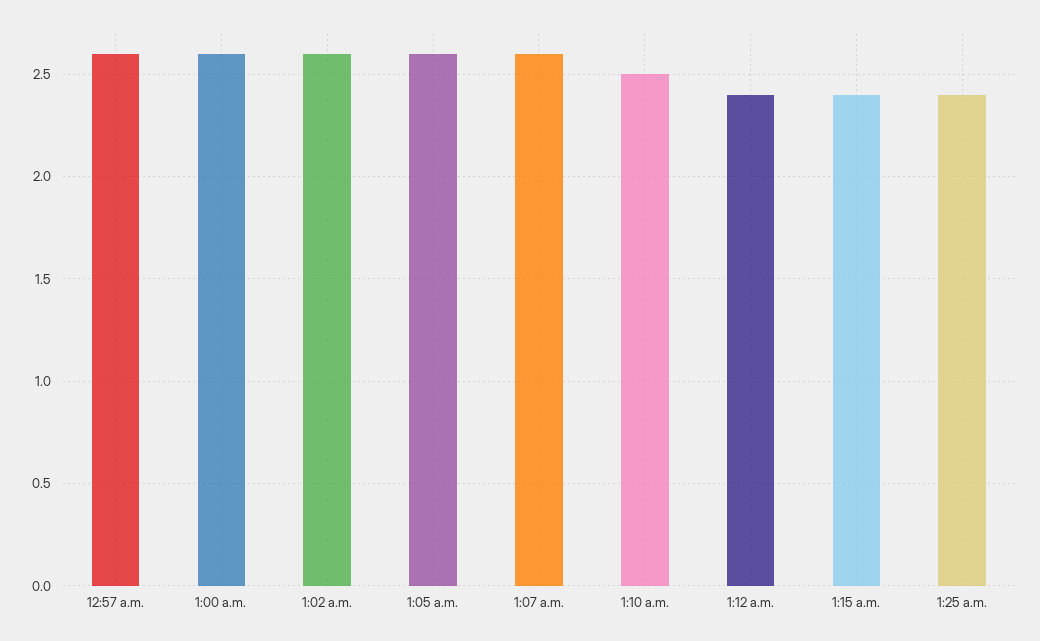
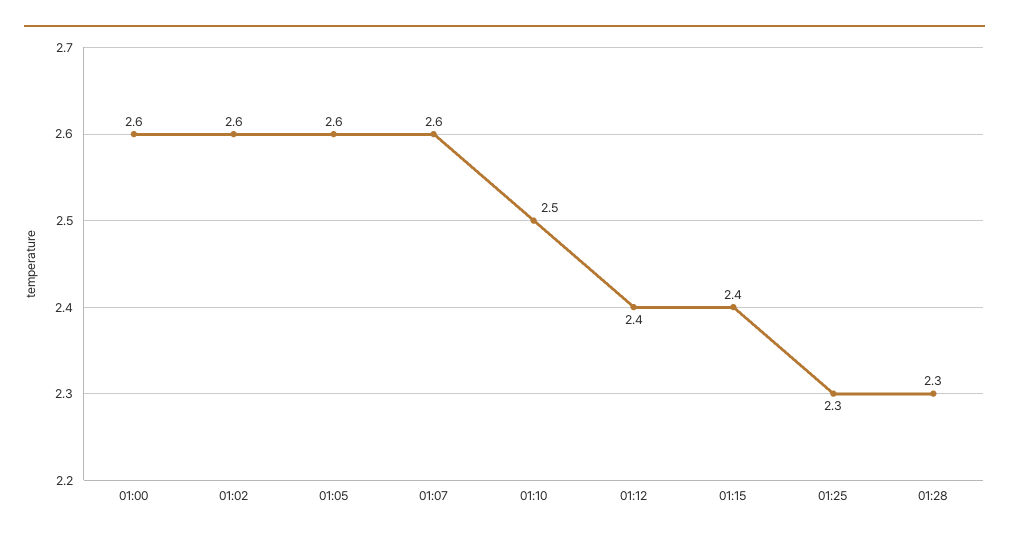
12:57 a.m.: 2.6 -> none
1:25 a.m.: 2.4 -> 2.3
01:28: none -> 2.3

